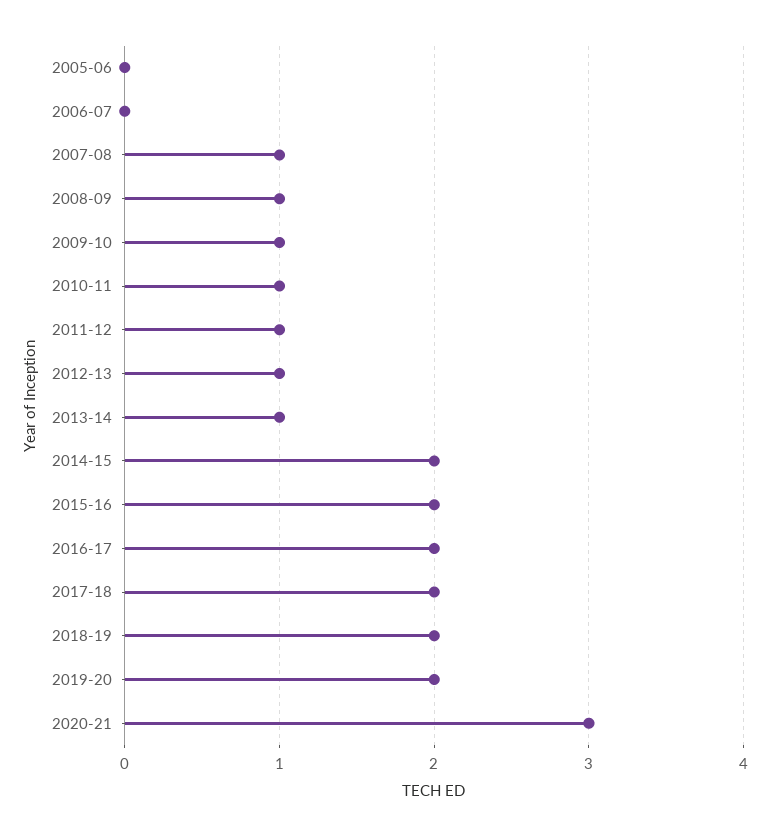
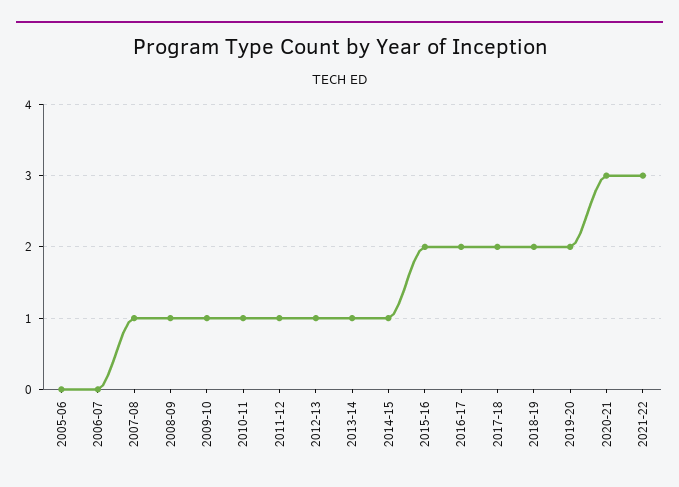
2014-15: 2 -> 1
2021-22: none -> 3

